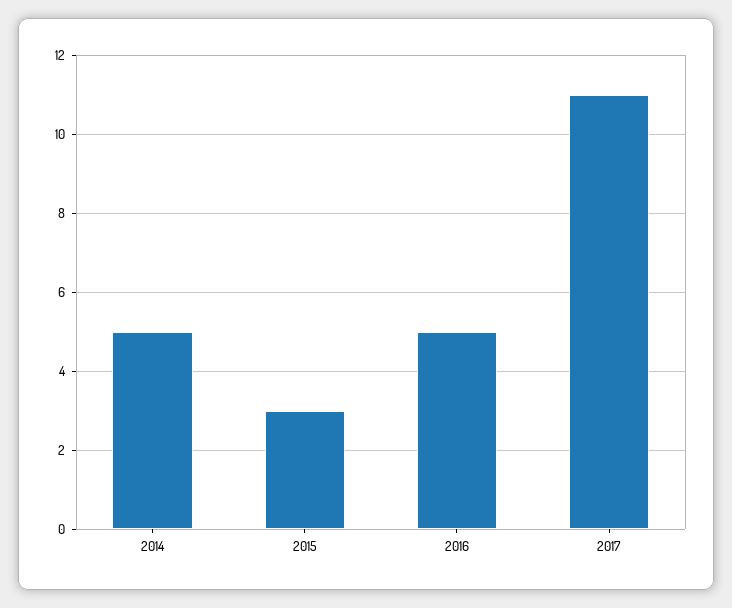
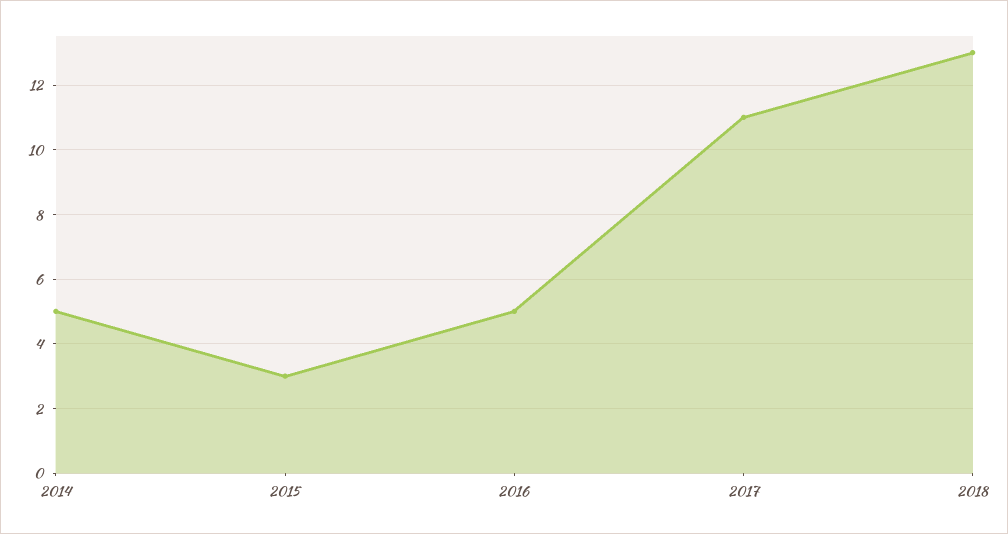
2018: none -> 13

